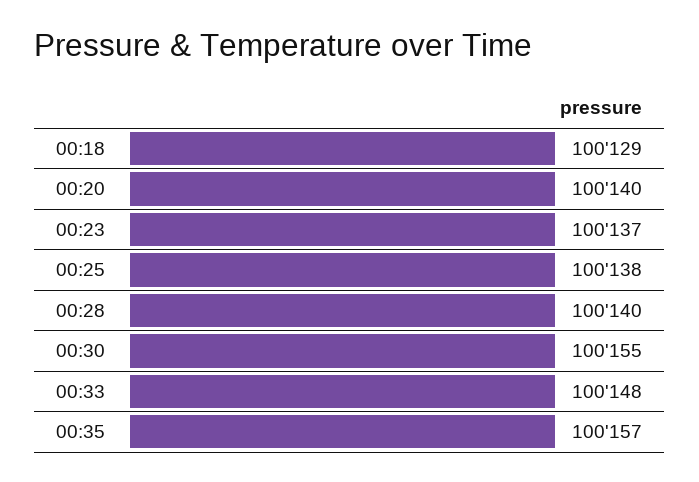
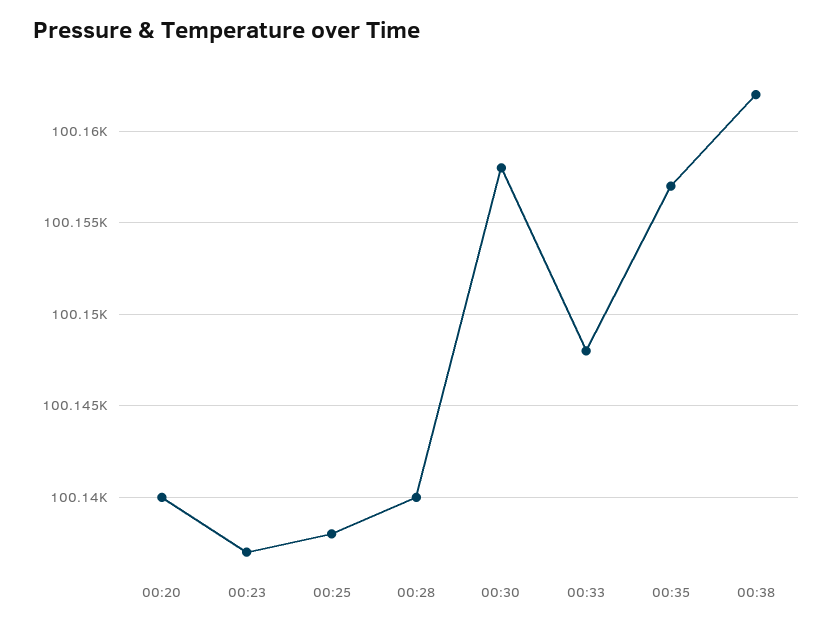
00:18: 100129 -> none
00:30: 100155 -> 100158
00:38: none -> 100162

